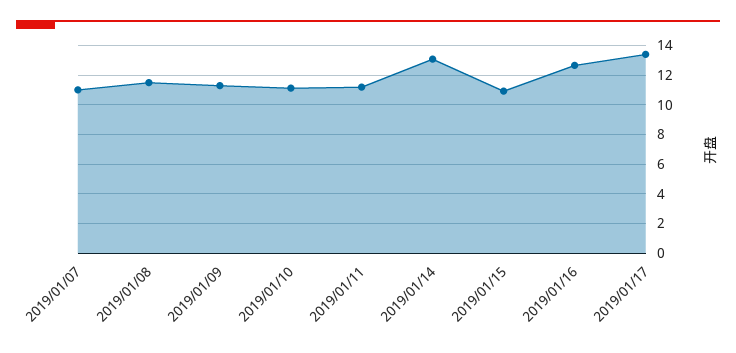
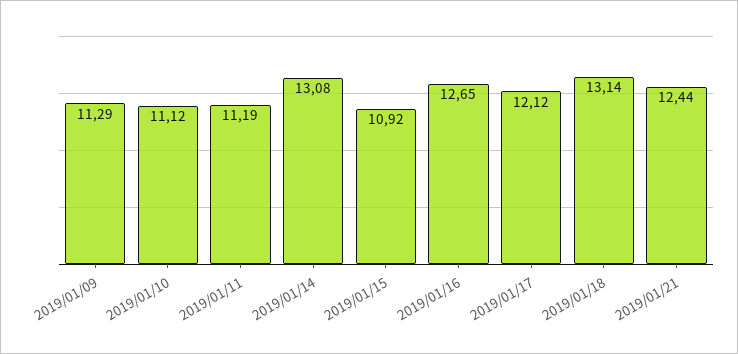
2019/01/07: 11 -> none
2019/01/08: 11.5 -> none
2019/01/17: 13.5 -> 12.12
2019/01/18: none -> 13.14
2019/01/21: none -> 12.44

